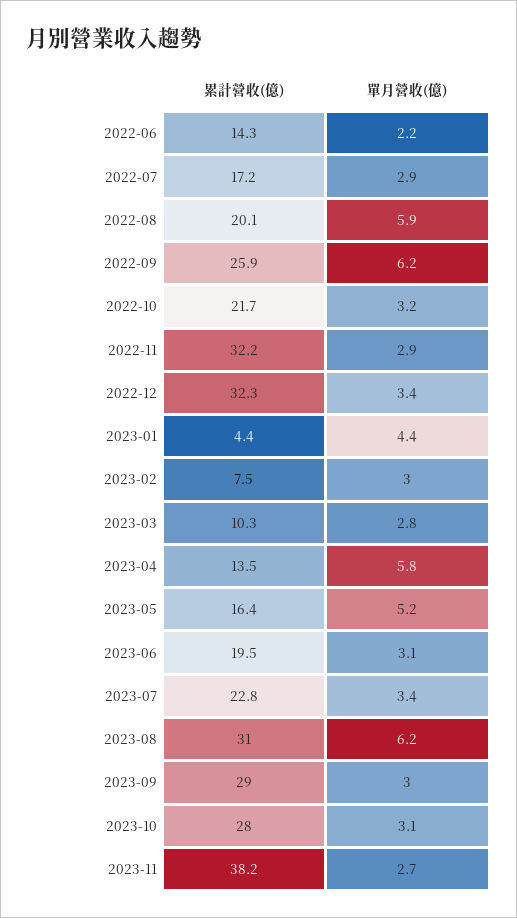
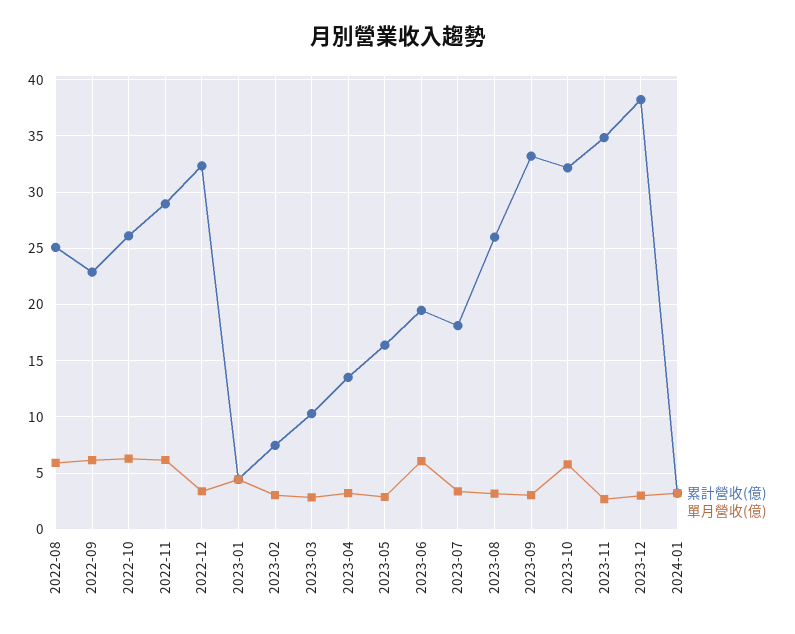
累計營收(億), 2022-06: 14.3 -> none
單月營收(億), 2022-06: 2.2 -> none
累計營收(億), 2022-07: 17.2 -> none
單月營收(億), 2022-07: 2.9 -> none
累計營收(億), 2022-08: 20.1 -> 25
累計營收(億), 2022-09: 25.9 -> 23
累計營收(億), 2022-10: 21.7 -> 26
單月營收(億), 2022-10: 3.2 -> 6
累計營收(億), 2022-11: 32.2 -> 29
單月營收(億), 2022-11: 2.9 -> 6
單月營收(億), 2023-04: 5.8 -> 3
單月營收(億), 2023-05: 5.2 -> 3
單月營收(億), 2023-06: 3.1 -> 6
累計營收(億), 2023-07: 22.8 -> 18
累計營收(億), 2023-08: 31 -> 26
單月營收(億), 2023-08: 6.2 -> 3
累計營收(億), 2023-09: 29 -> 33
累計營收(億), 2023-10: 28 -> 32
單月營收(億), 2023-10: 3.1 -> 6
累計營收(億), 2023-11: 38.2 -> 35
累計營收(億), 2023-12: none -> 38
單月營收(億), 2023-12: none -> 3
累計營收(億), 2024-01: none -> 3
單月營收(億), 2024-01: none -> 3

